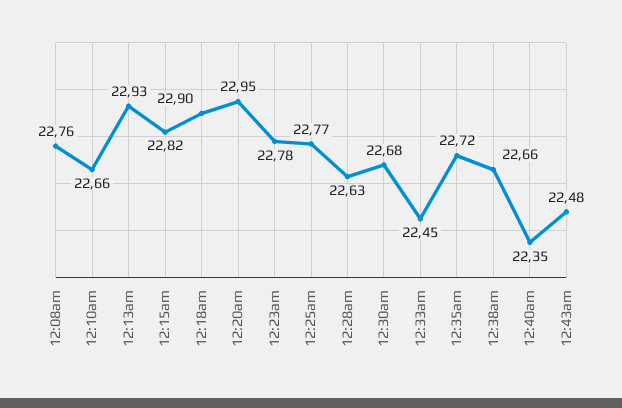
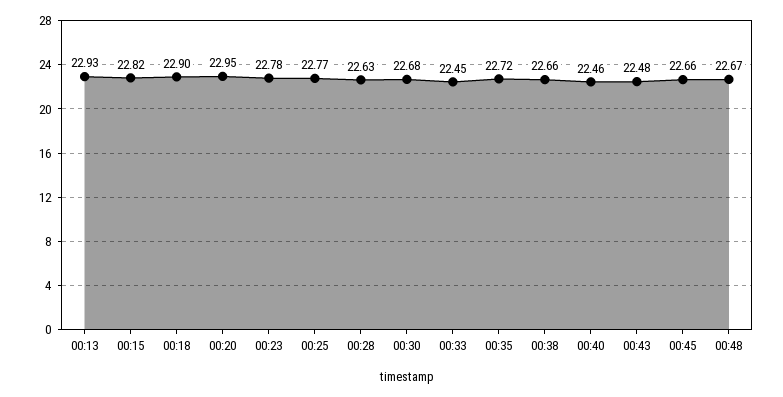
12:08am: 22.76 -> none
12:10am: 22.66 -> none
12:40am: 22.35 -> 22.46
00:45: none -> 22.66
00:48: none -> 22.67

